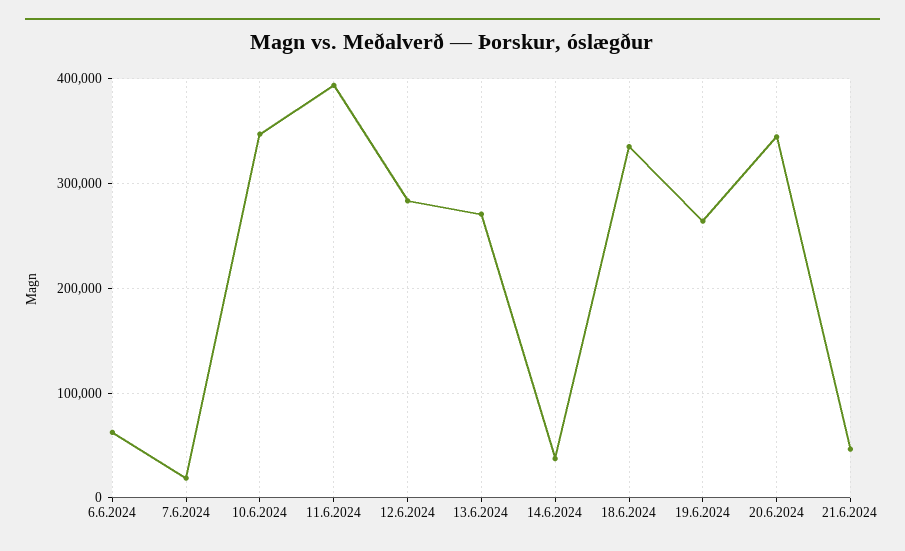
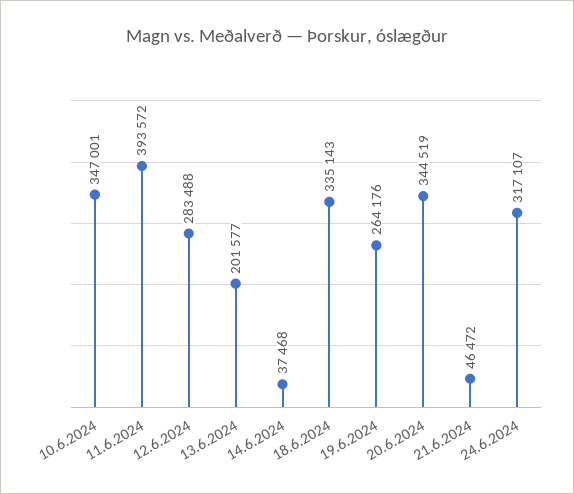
6.6.2024: 60000 -> none
7.6.2024: 20000 -> none
13.6.2024: 270000 -> 201577
24.6.2024: none -> 317107

